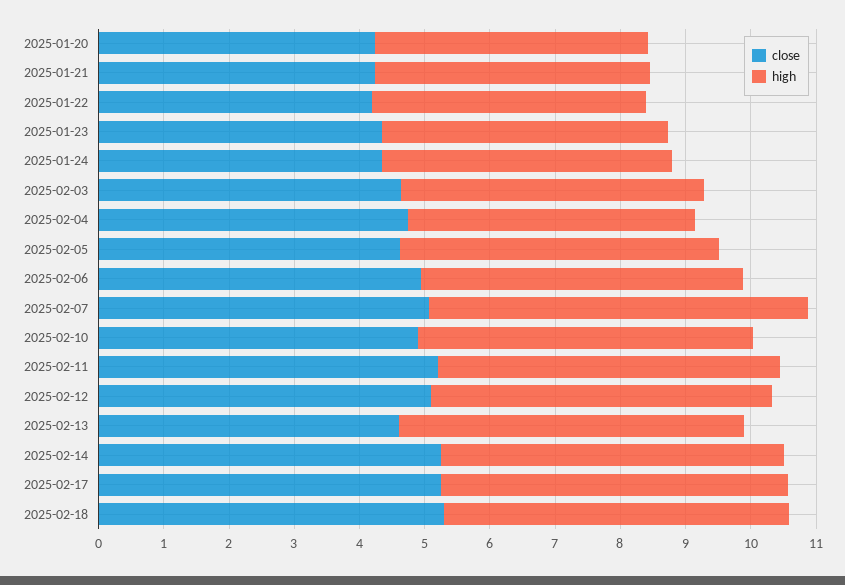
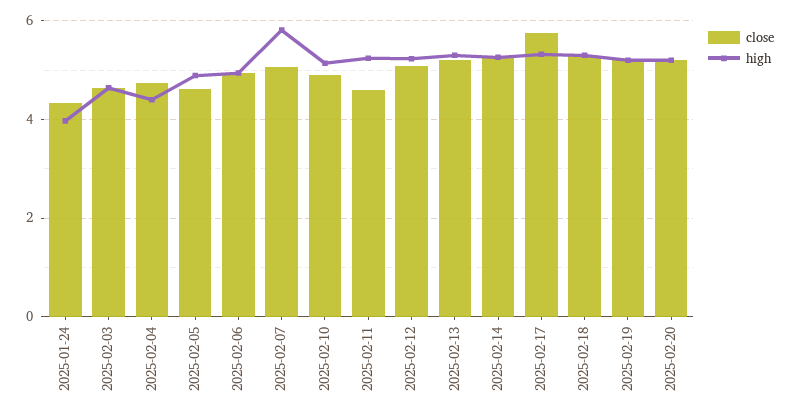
close, 2025-01-20: 4.2 -> none
high, 2025-01-20: 4.2 -> none
close, 2025-01-21: 4.2 -> none
high, 2025-01-21: 4.2 -> none
close, 2025-01-22: 4.2 -> none
high, 2025-01-22: 4.2 -> none
close, 2025-01-23: 4.4 -> none
high, 2025-01-23: 4.4 -> none
high, 2025-01-24: 4.4 -> 4
close, 2025-02-11: 5.2 -> 4.6
close, 2025-02-13: 4.6 -> 5.2
close, 2025-02-17: 5.2 -> 5.8
close, 2025-02-19: none -> 5.2
high, 2025-02-19: none -> 5.2
close, 2025-02-20: none -> 5.2
high, 2025-02-20: none -> 5.2

